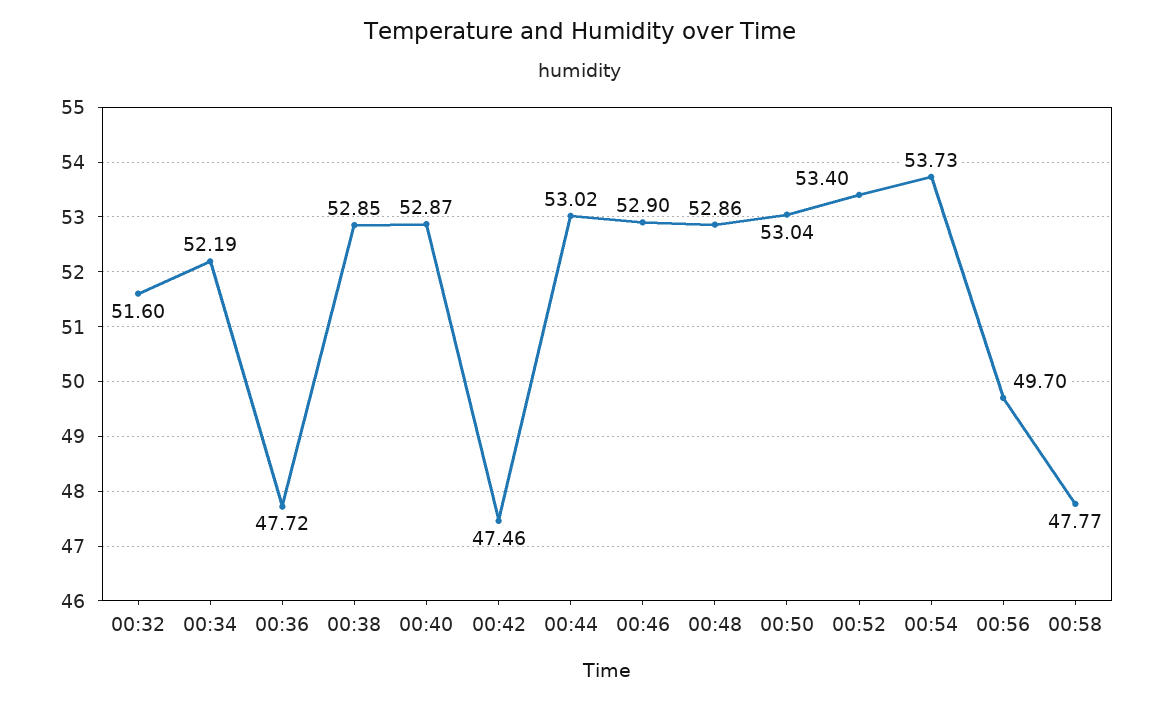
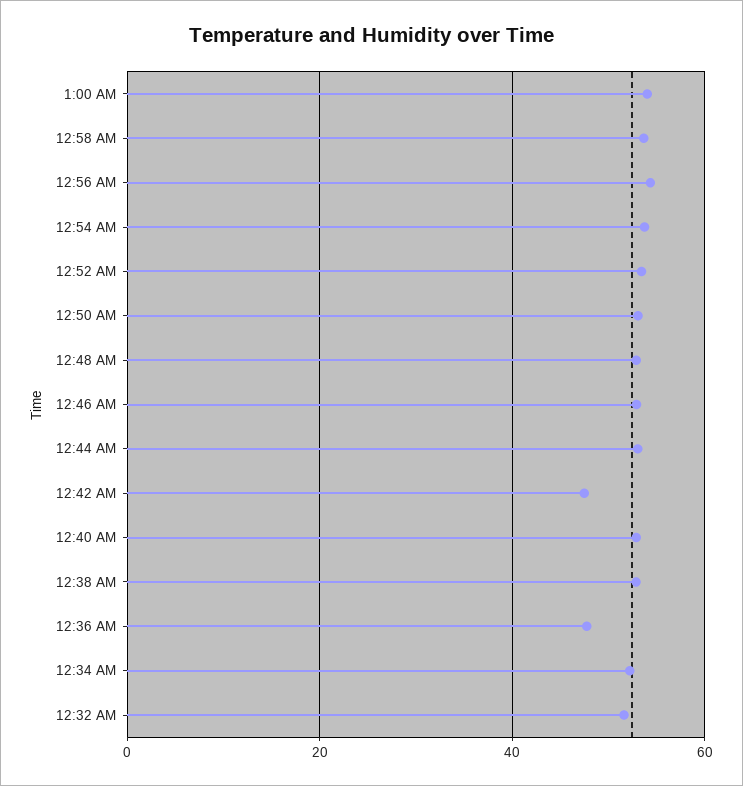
00:56: 49.7 -> 54
00:58: 47.77 -> 54
1:00 AM: none -> 54

